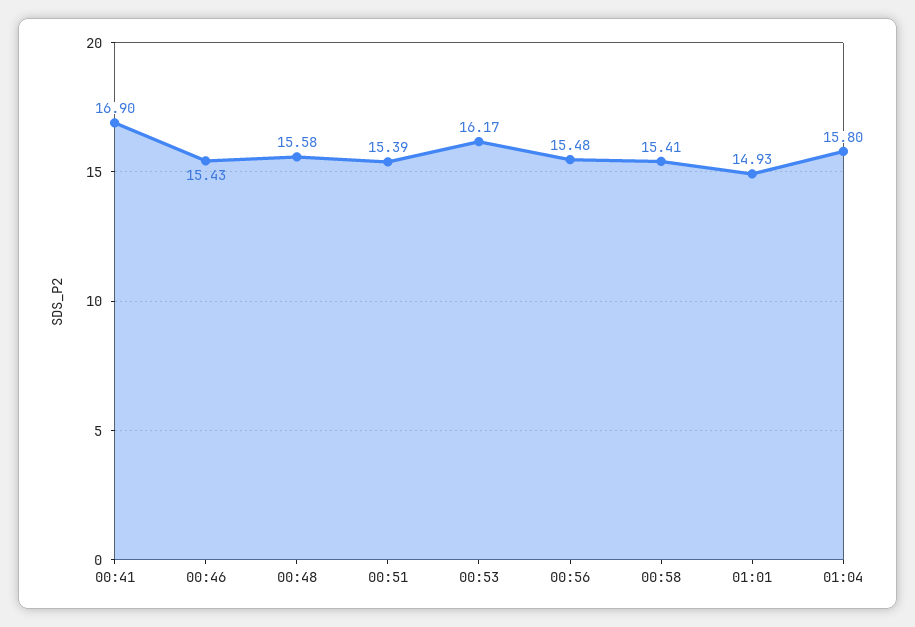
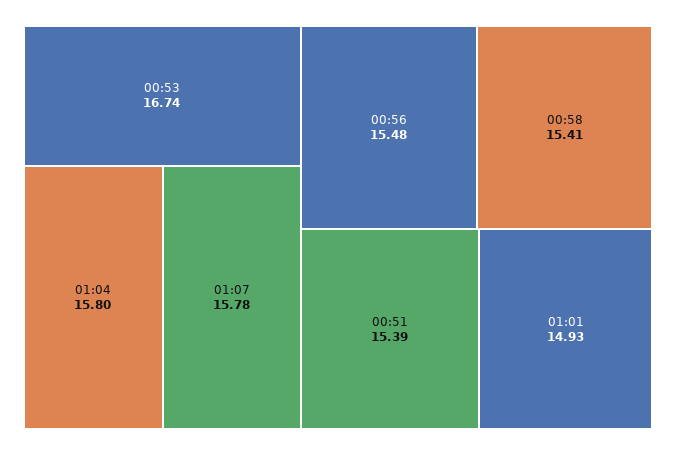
00:41: 16.9 -> none
00:46: 15.43 -> none
00:48: 15.58 -> none
00:53: 16.17 -> 16.74
01:07: none -> 15.78

